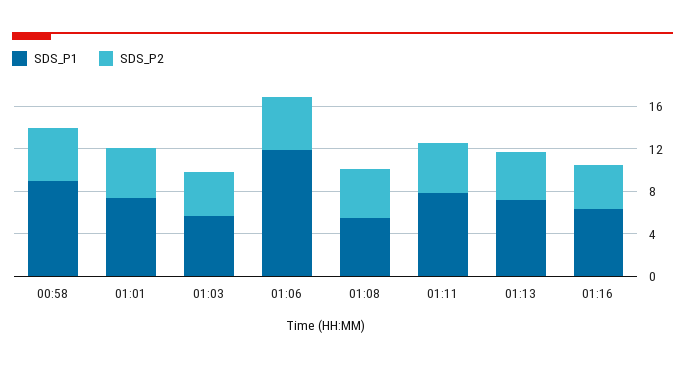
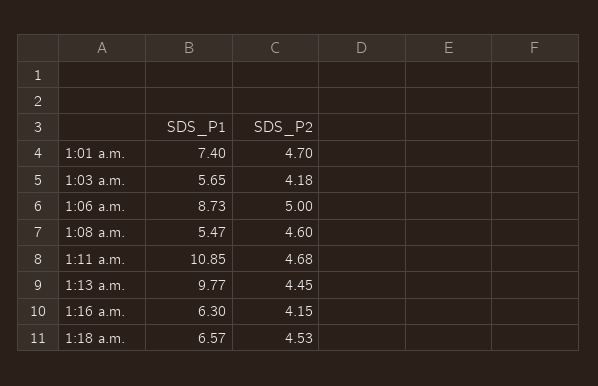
SDS_P1, 00:58: 9 -> none
SDS_P2, 00:58: 5 -> none
SDS_P1, 01:06: 12 -> 8.73
SDS_P1, 01:11: 8 -> 10.85
SDS_P1, 01:13: 7 -> 9.77
SDS_P1, 1:18 a.m.: none -> 6.57
SDS_P2, 1:18 a.m.: none -> 4.53

